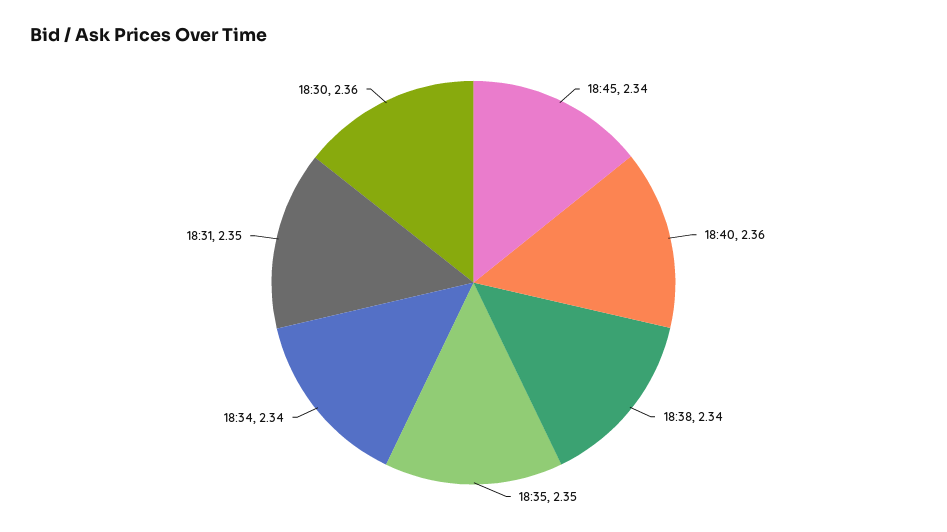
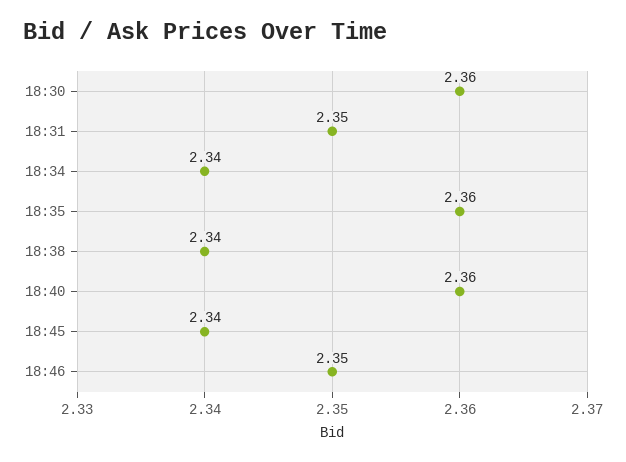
18:35: 2.35 -> 2.36
18:46: none -> 2.35

